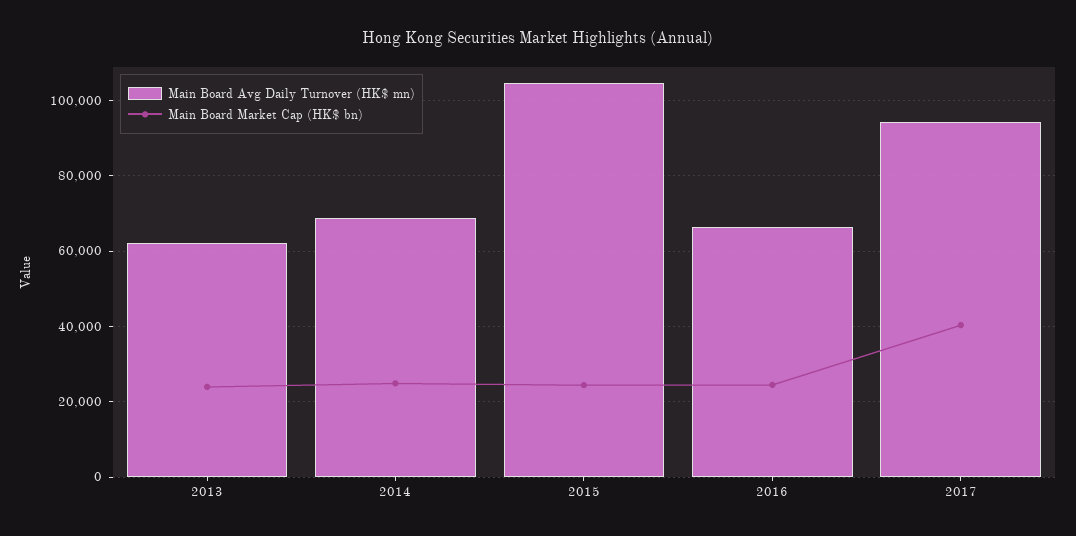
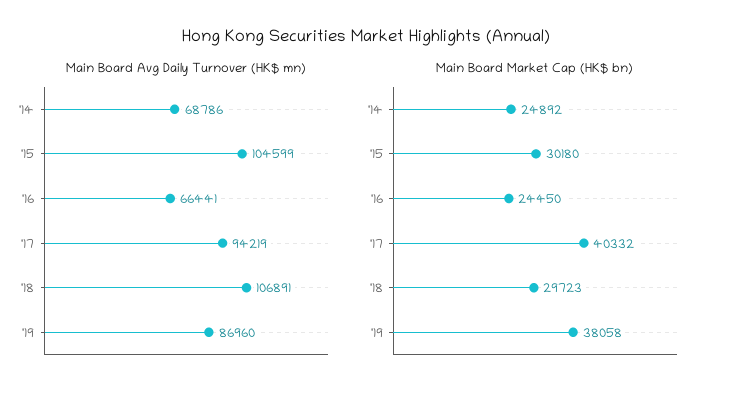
Main Board Avg Daily Turnover (HK$ mn), 2013: 62000 -> none
Main Board Market Cap (HK$ bn), 2013: 24000 -> none
Main Board Market Cap (HK$ bn), 2015: 24000 -> 30180
Main Board Avg Daily Turnover (HK$ mn), '18: none -> 106891
Main Board Avg Daily Turnover (HK$ mn), '19: none -> 86960
Main Board Market Cap (HK$ bn), '18: none -> 29723
Main Board Market Cap (HK$ bn), '19: none -> 38058

